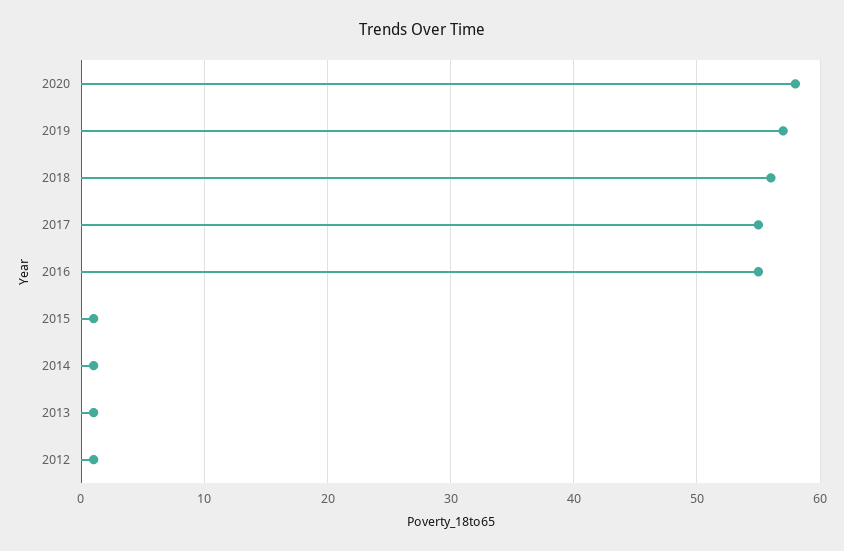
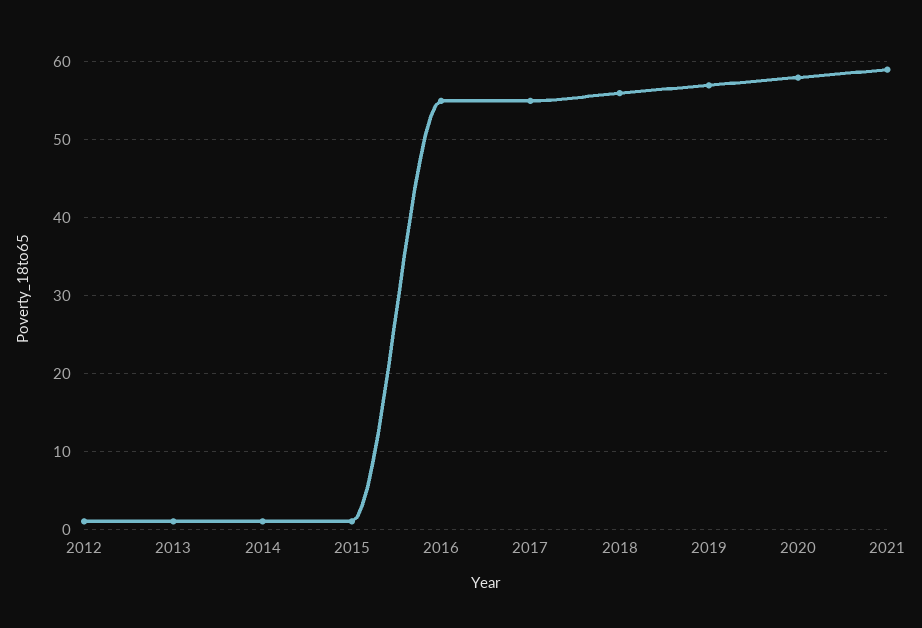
2021: none -> 59

